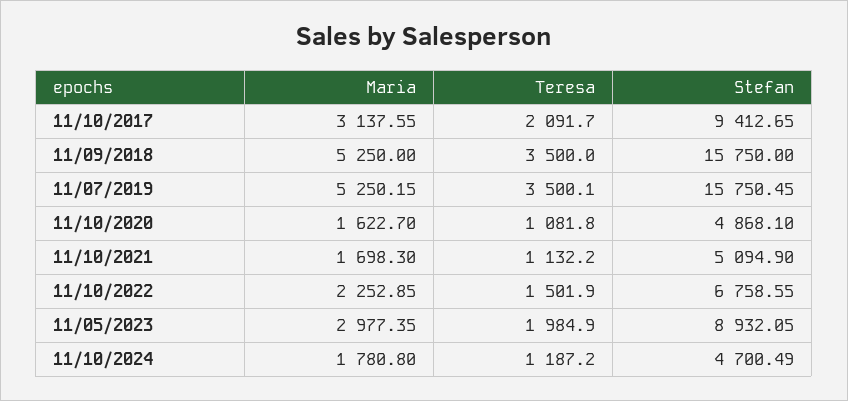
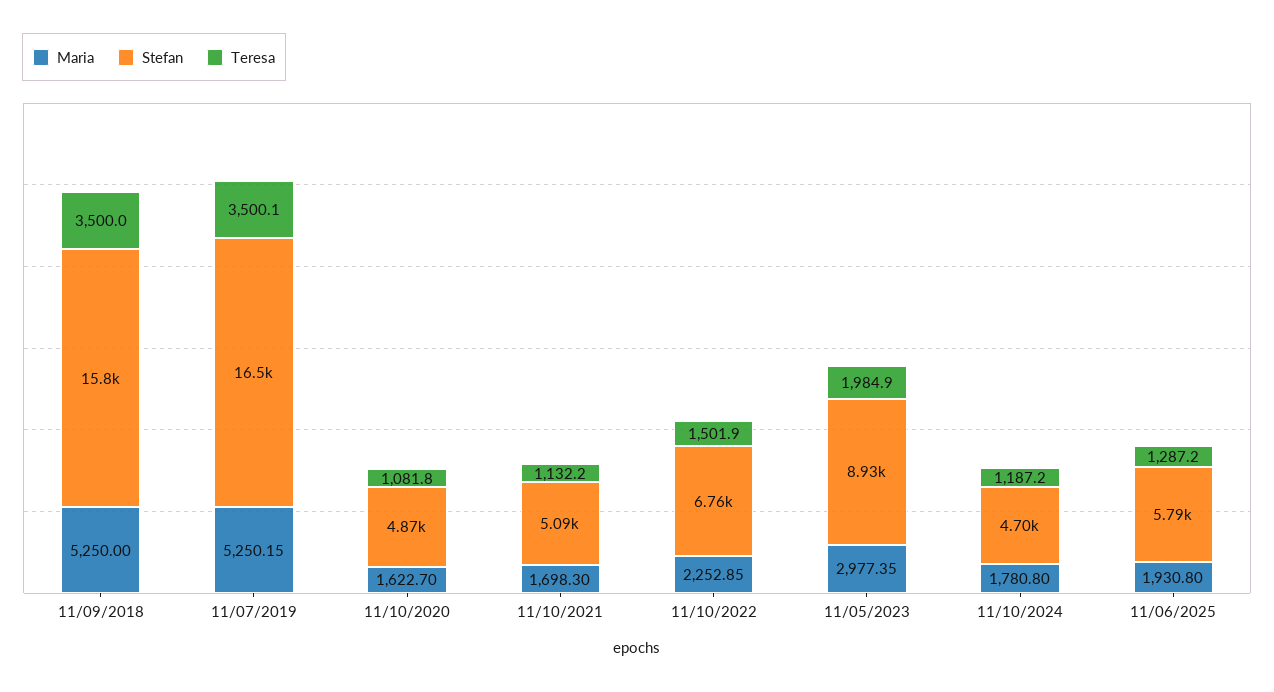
Maria, 11/10/2017: 3137.55 -> none
Teresa, 11/10/2017: 2091.7 -> none
Stefan, 11/10/2017: 9412.65 -> none
Stefan, 11/07/2019: 15750.45 -> 16500
Maria, 11/06/2025: none -> 1930.8
Stefan, 11/06/2025: none -> 5790
Teresa, 11/06/2025: none -> 1287.2

